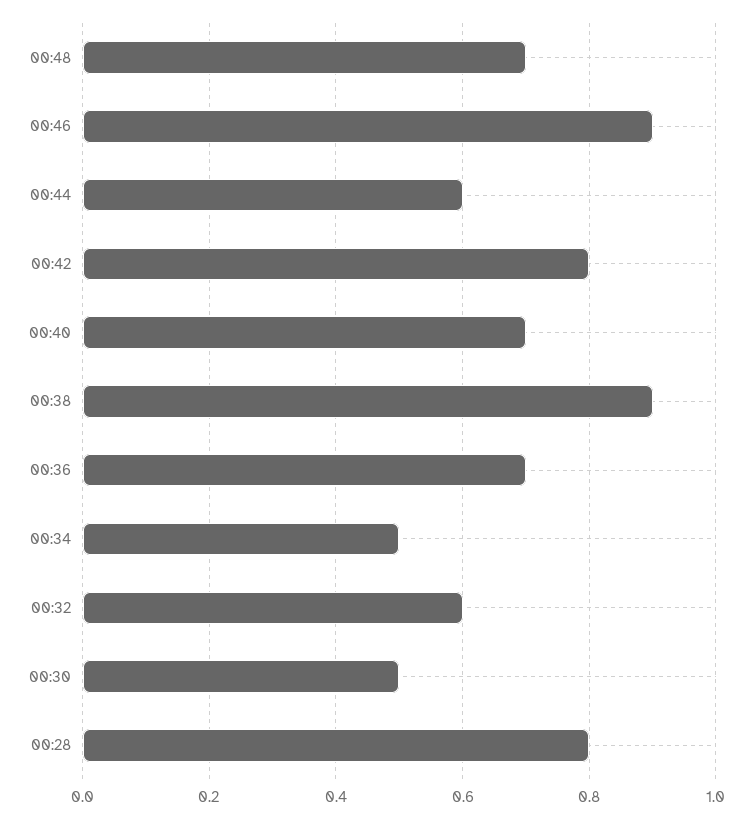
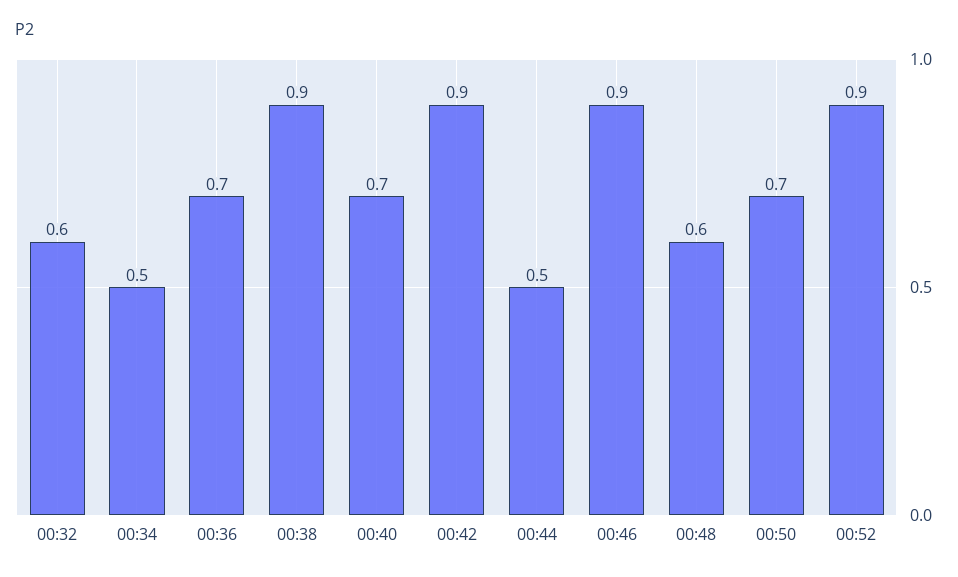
00:48: 0.7 -> 0.6
00:44: 0.6 -> 0.5
00:42: 0.8 -> 0.9
00:30: 0.5 -> none
00:28: 0.8 -> none
00:50: none -> 0.7
00:52: none -> 0.9

